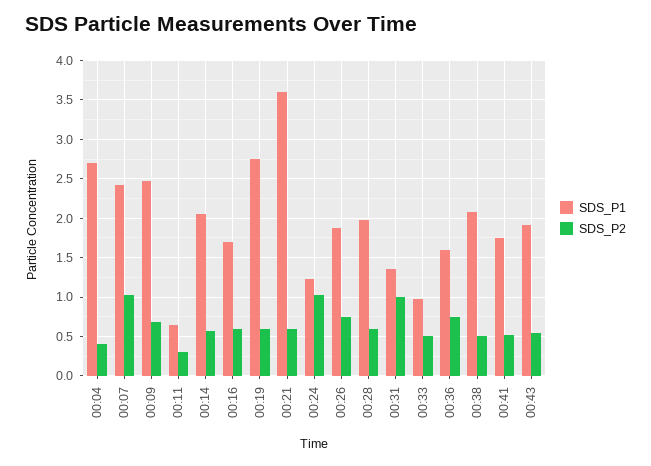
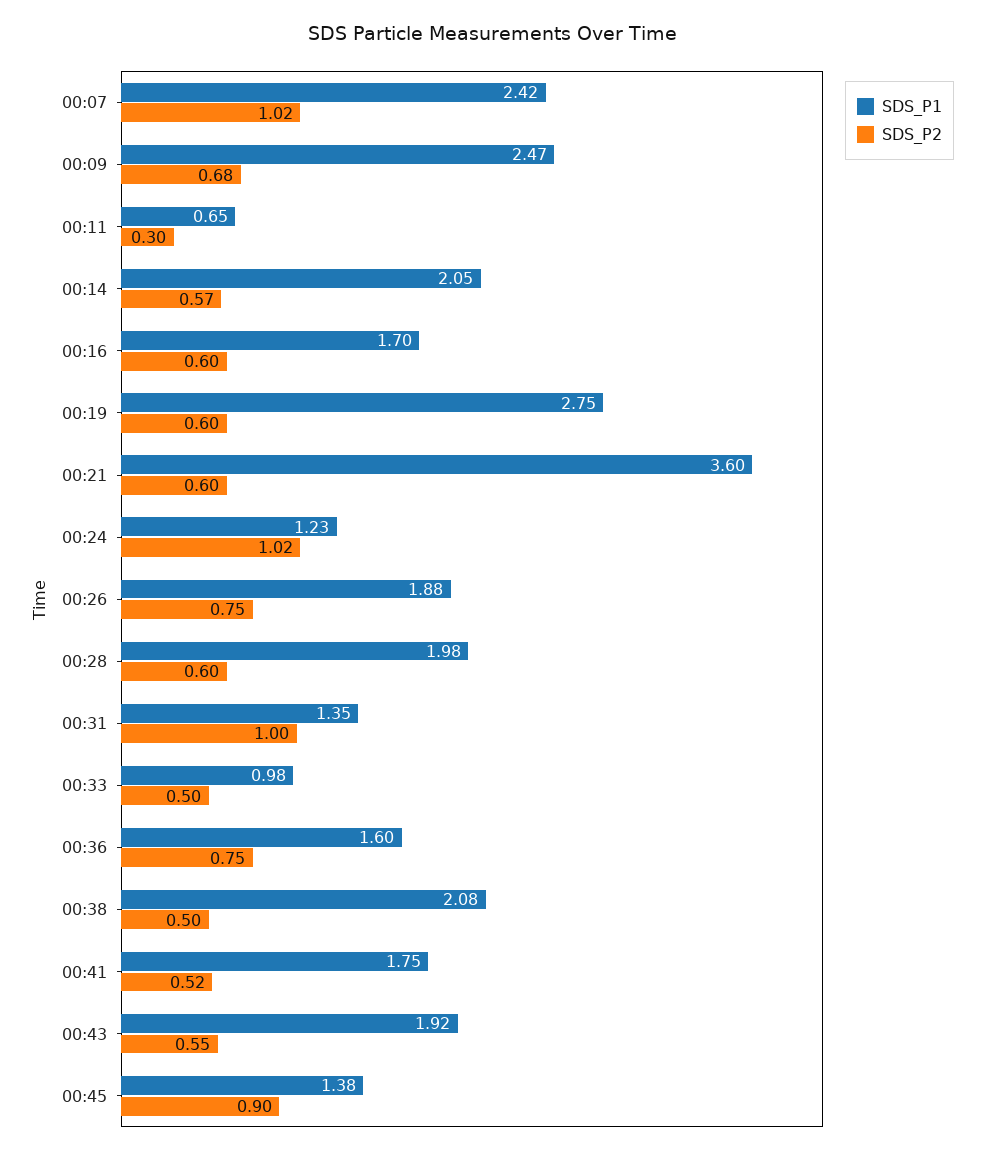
SDS_P1, 00:04: 2.7 -> none
SDS_P2, 00:04: 0.4 -> none
SDS_P1, 00:45: none -> 1.38
SDS_P2, 00:45: none -> 0.9

